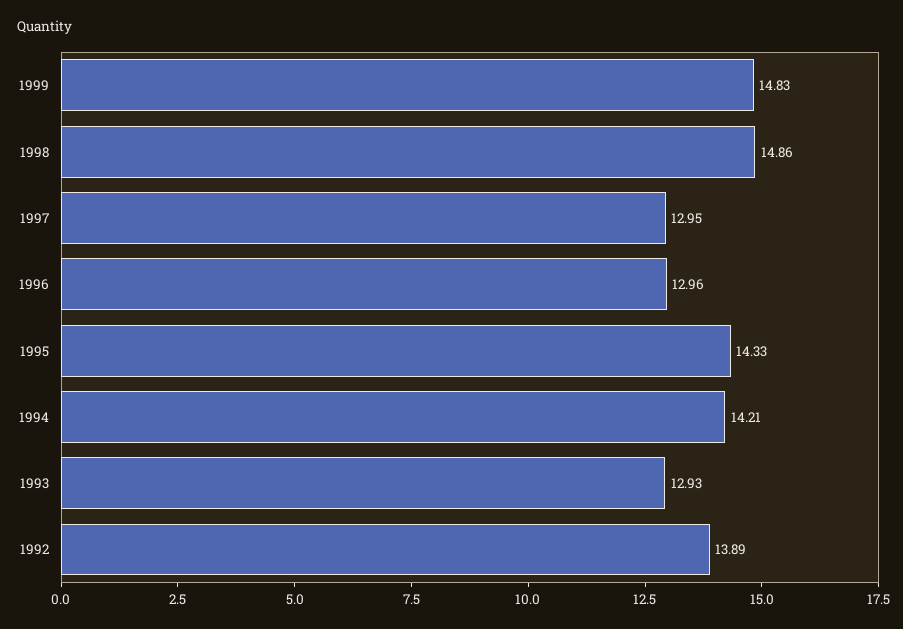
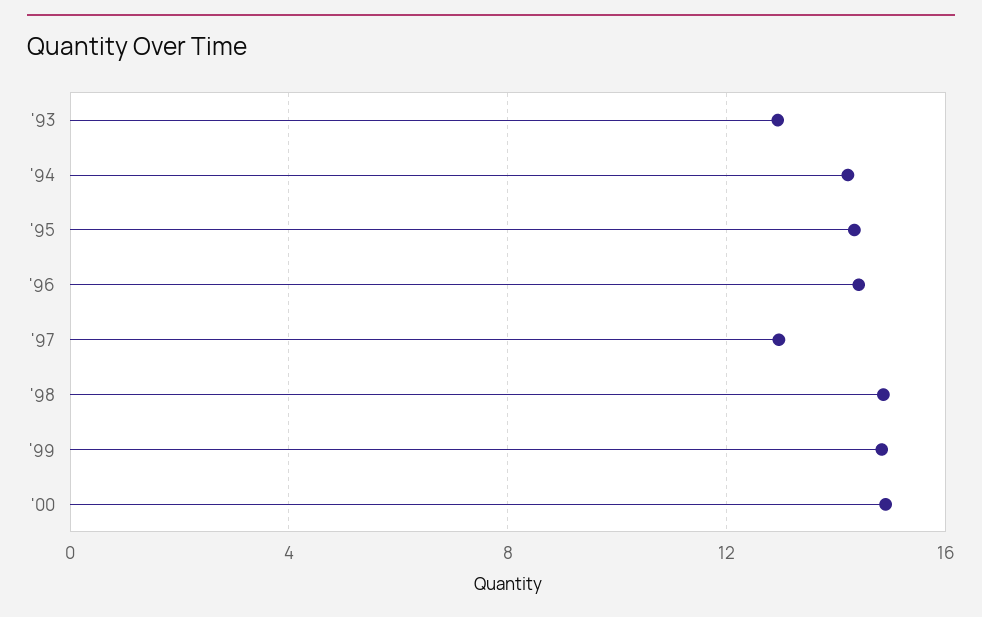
1996: 12.96 -> 14.5
1992: 13.89 -> none
'00: none -> 15

